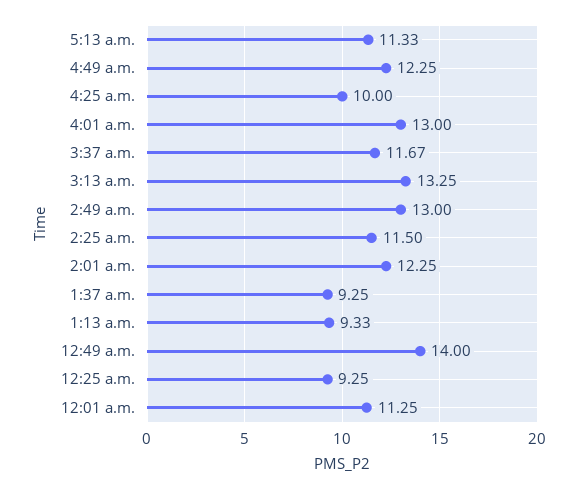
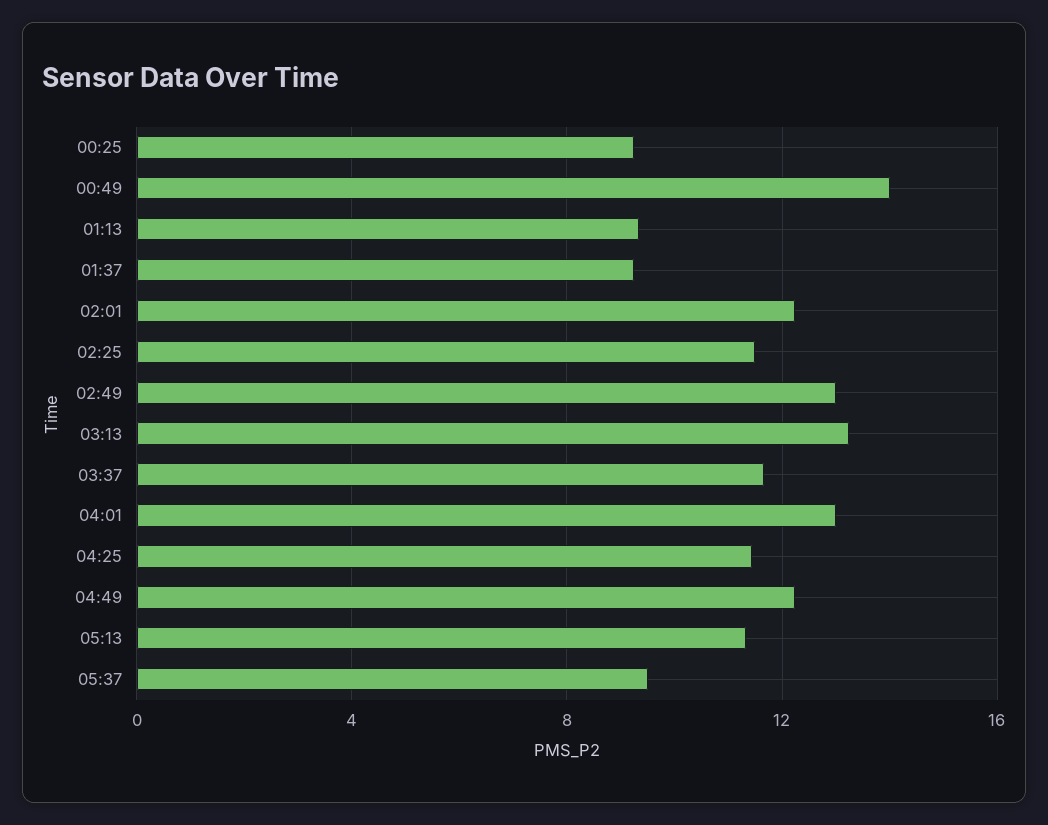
4:25 a.m.: 10 -> 11.5
12:01 a.m.: 11.25 -> none
05:37: none -> 9.5

